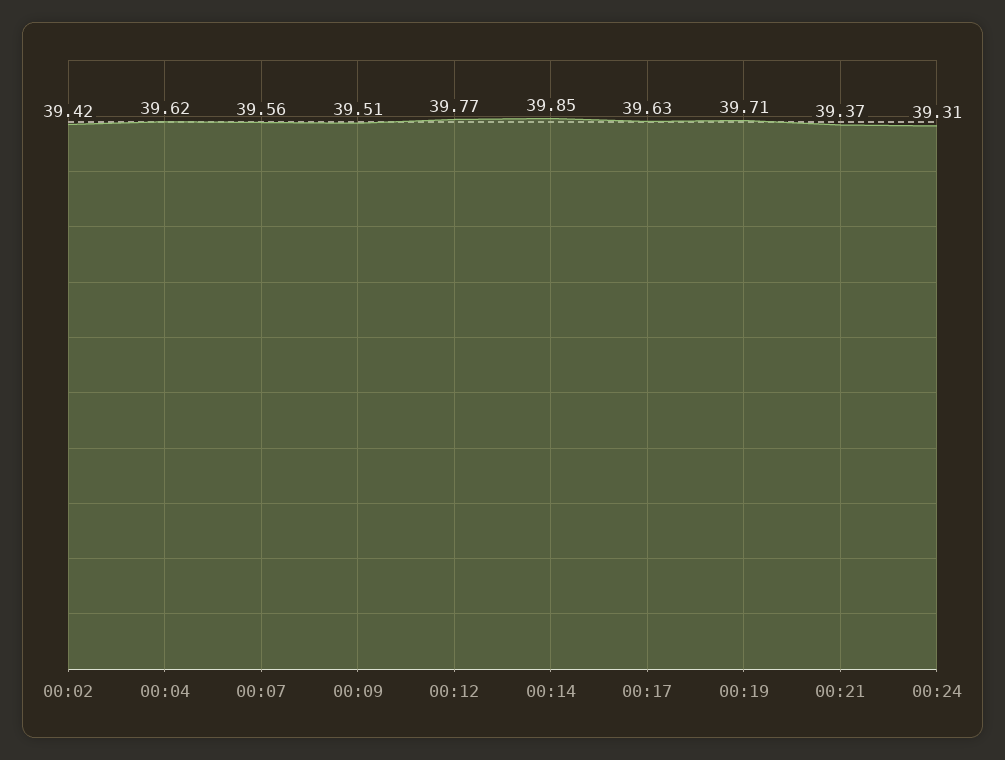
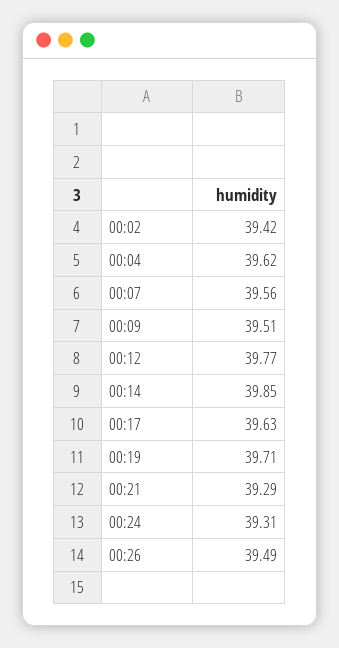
00:21: 39.37 -> 39.29
00:26: none -> 39.49

